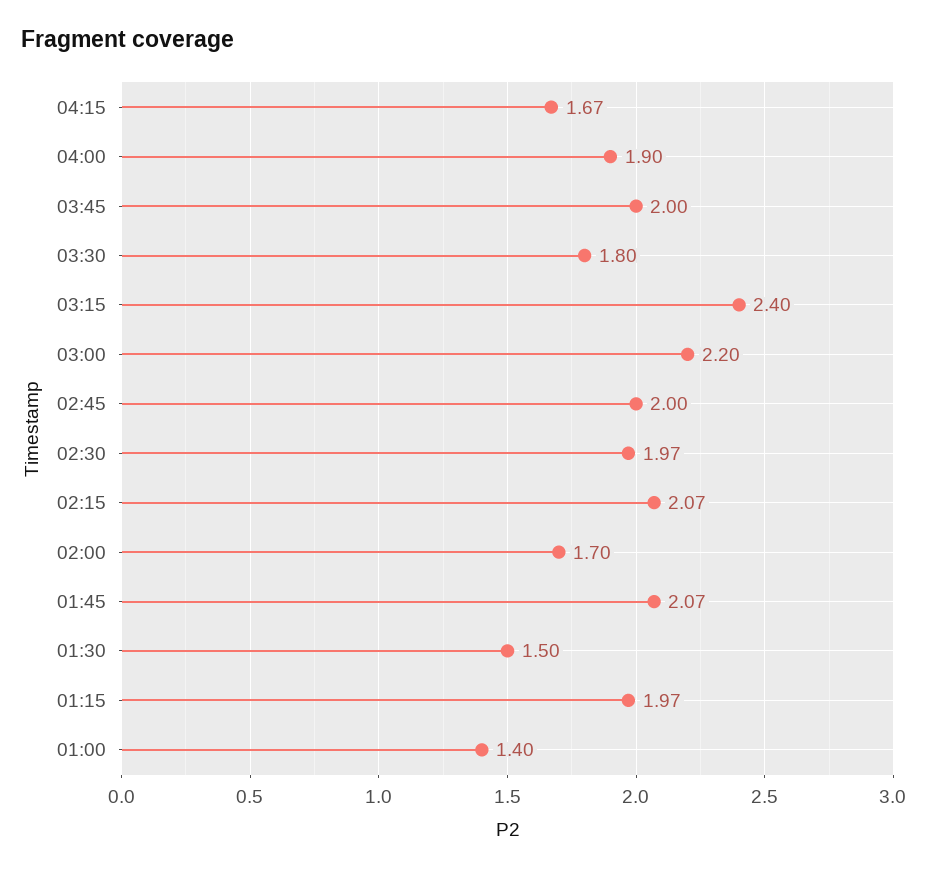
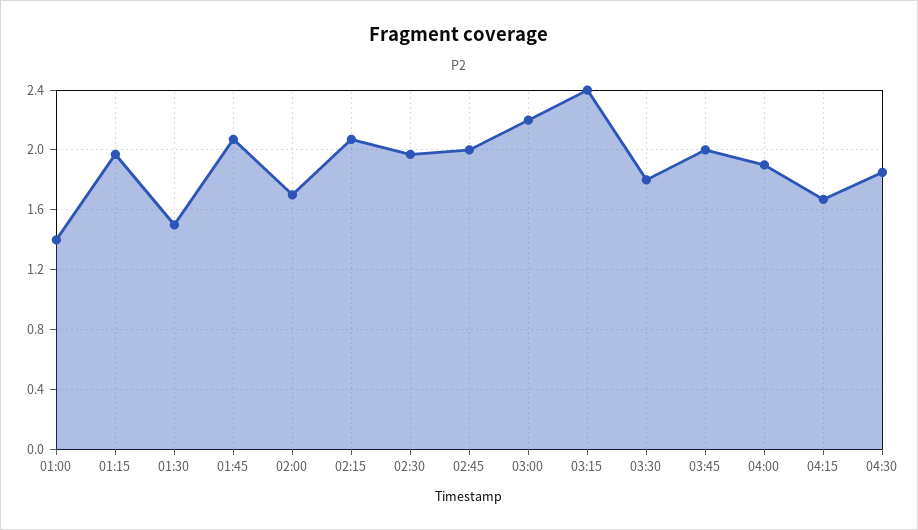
04:30: none -> 1.85

